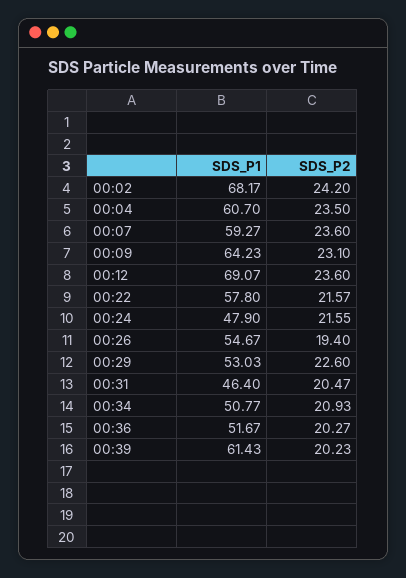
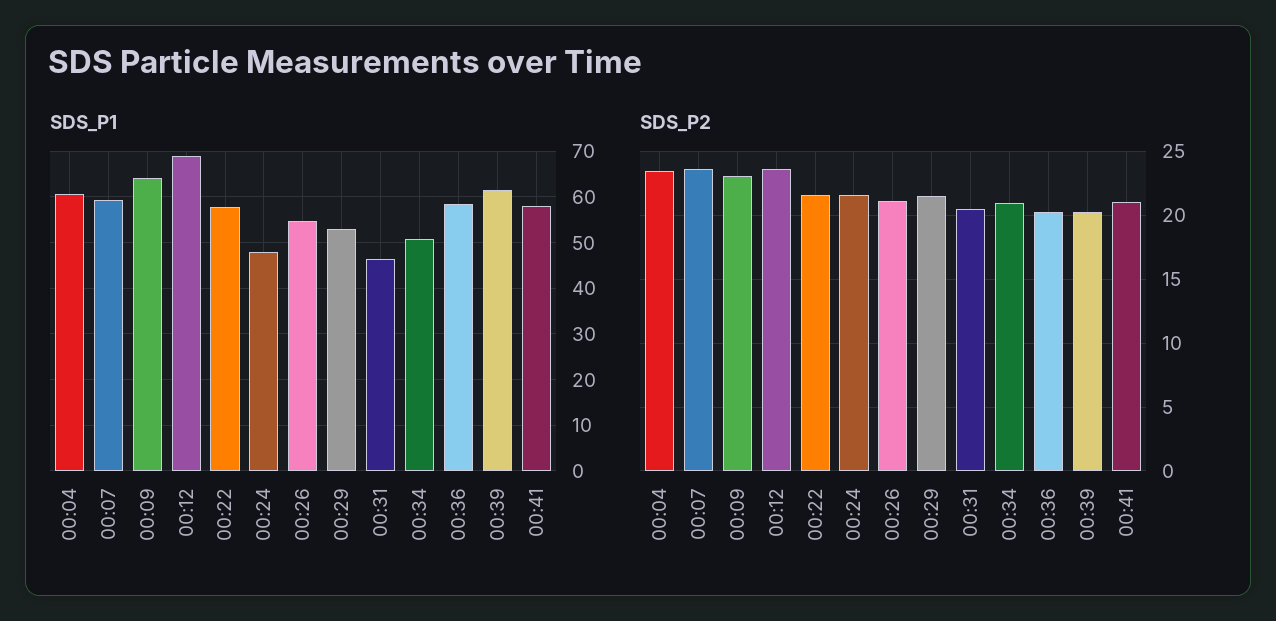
SDS_P1, 00:02: 68.17 -> none
SDS_P2, 00:02: 24.2 -> none
SDS_P2, 00:26: 19.4 -> 21
SDS_P2, 00:29: 22.6 -> 21.5
SDS_P1, 00:36: 51.67 -> 58
SDS_P1, 00:41: none -> 58
SDS_P2, 00:41: none -> 21

